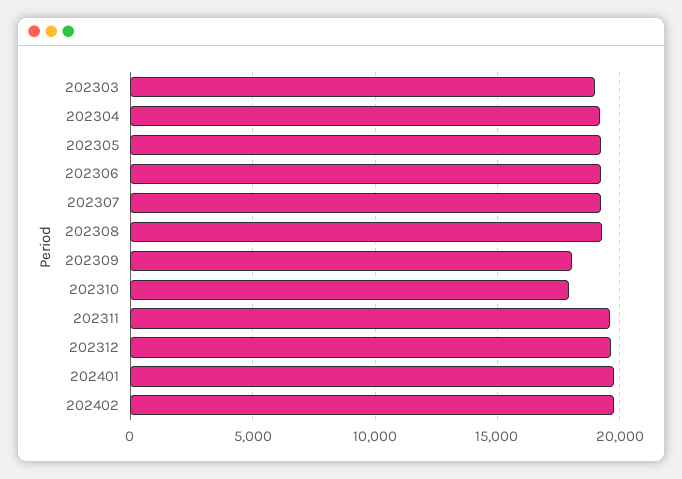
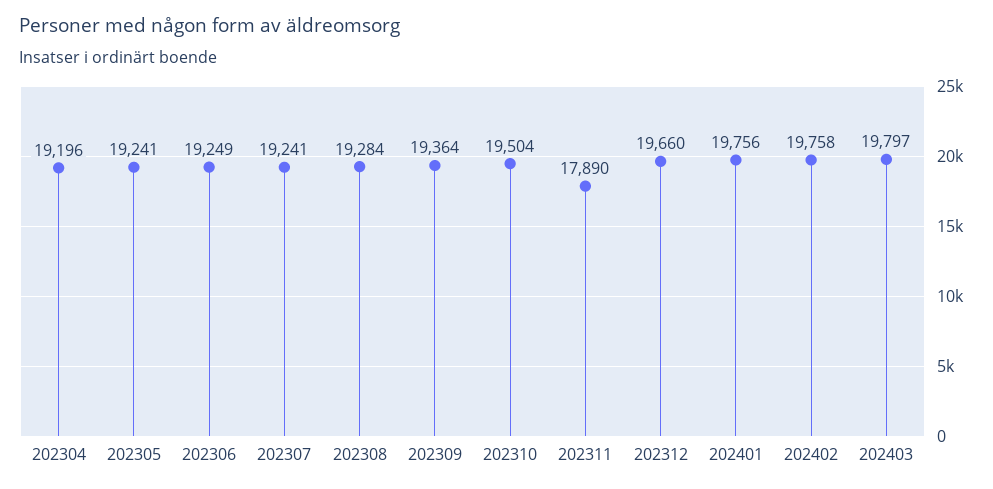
202303: 19000 -> none
202309: 18000 -> 19364
202310: 18000 -> 19504
202311: 19500 -> 17890
202403: none -> 19797

